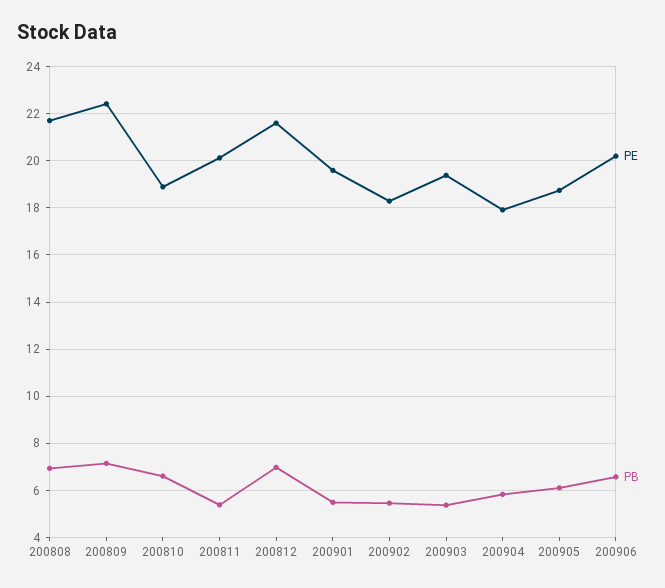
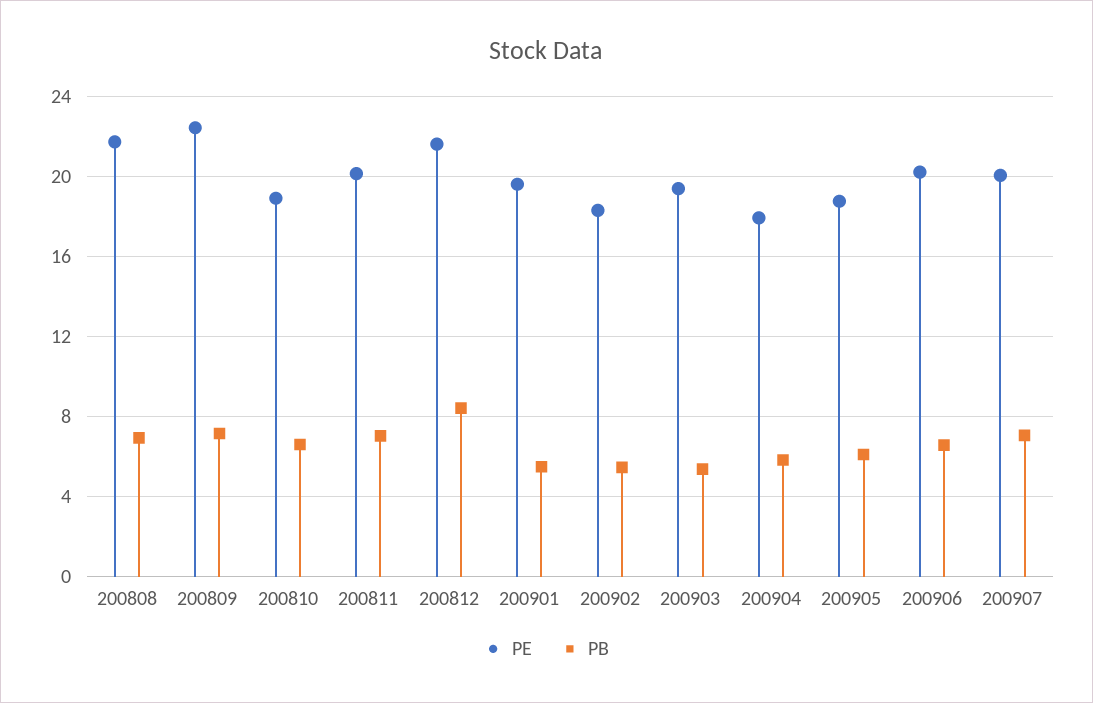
PB, 200811: 5.5 -> 7
PB, 200812: 7 -> 8.5
PE, 200907: none -> 20
PB, 200907: none -> 7

